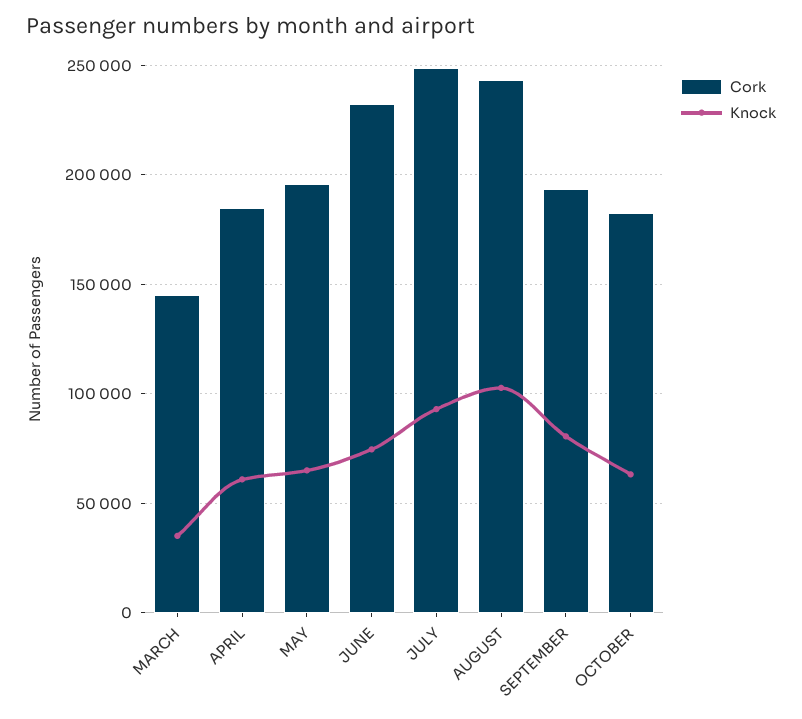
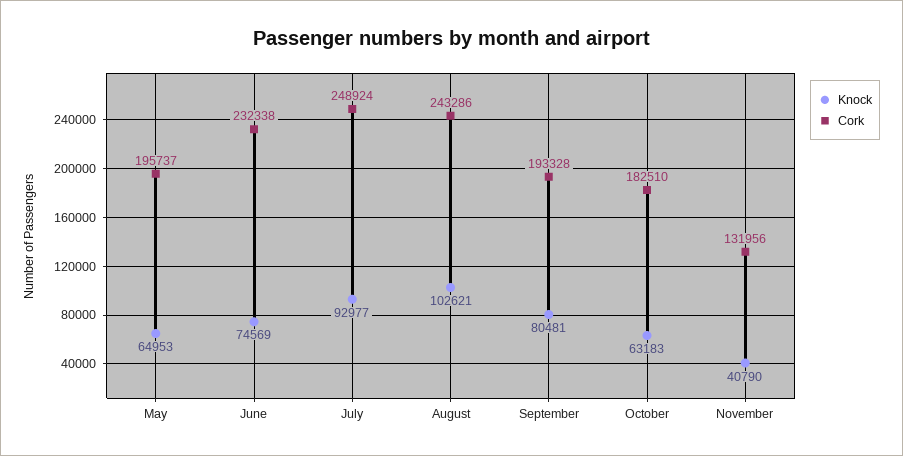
Cork, MARCH: 145000 -> none
Knock, MARCH: 35000 -> none
Cork, APRIL: 185000 -> none
Knock, APRIL: 60000 -> none
Knock, November: none -> 40790
Cork, November: none -> 131956

